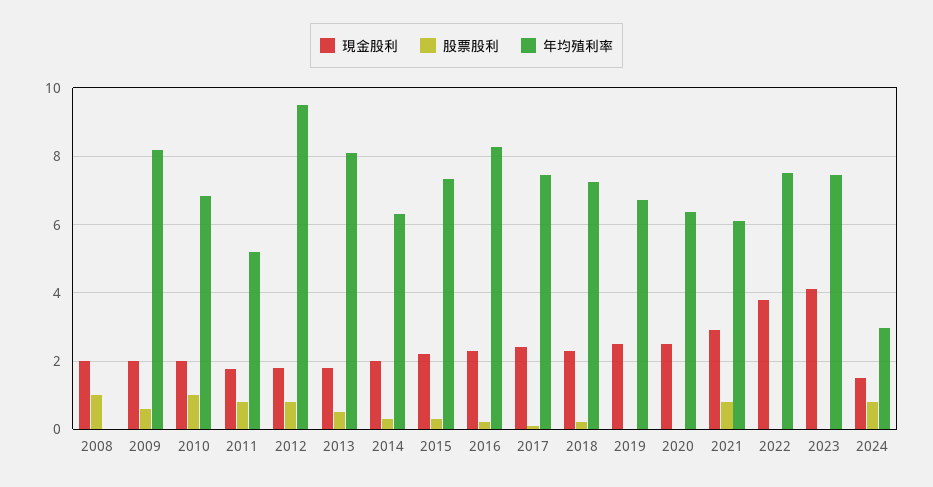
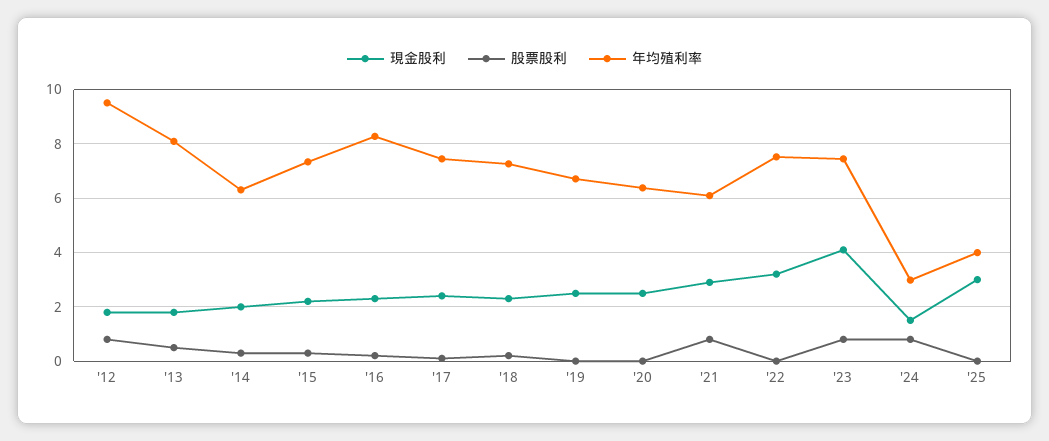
現金股利, 2008: 2 -> none
股票股利, 2008: 1 -> none
年均殖利率, 2008: 0 -> none
現金股利, 2009: 2 -> none
股票股利, 2009: 0.6 -> none
年均殖利率, 2009: 8.2 -> none
現金股利, 2010: 2 -> none
股票股利, 2010: 1 -> none
年均殖利率, 2010: 6.8 -> none
現金股利, 2011: 1.8 -> none
股票股利, 2011: 0.8 -> none
年均殖利率, 2011: 5.2 -> none
現金股利, 2022: 3.8 -> 3.25
股票股利, 2023: 0 -> 0.75
現金股利, '25: none -> 3
股票股利, '25: none -> 0
年均殖利率, '25: none -> 4

